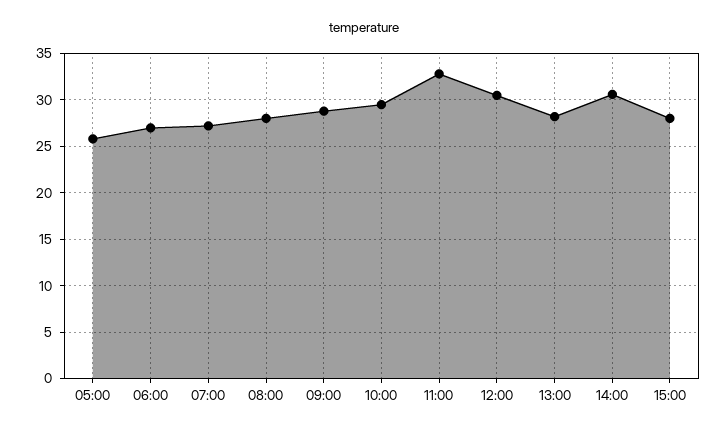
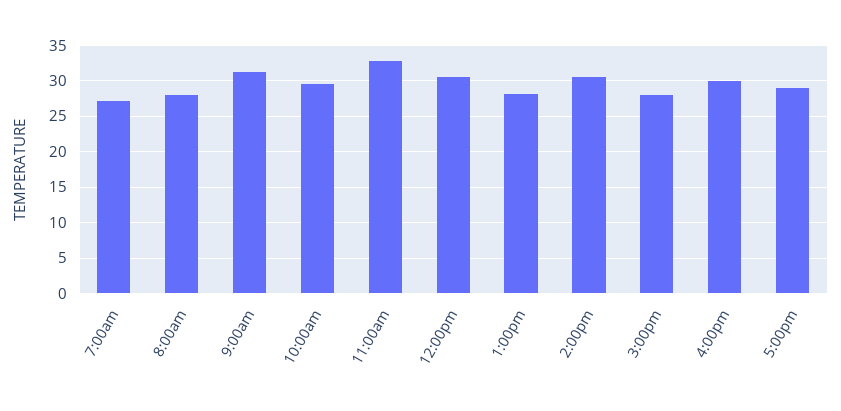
05:00: 26 -> none
06:00: 27 -> none
09:00: 29 -> 31
4:00pm: none -> 30
5:00pm: none -> 29

